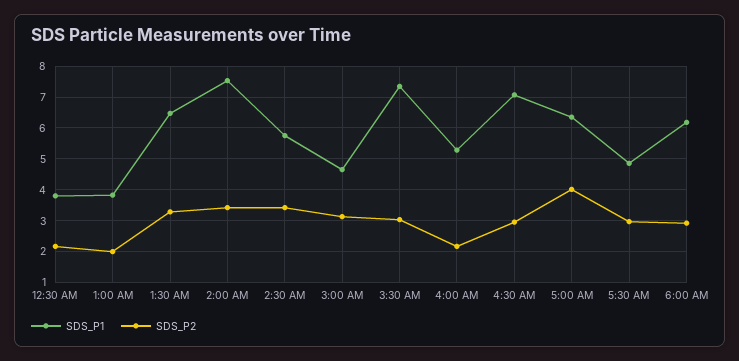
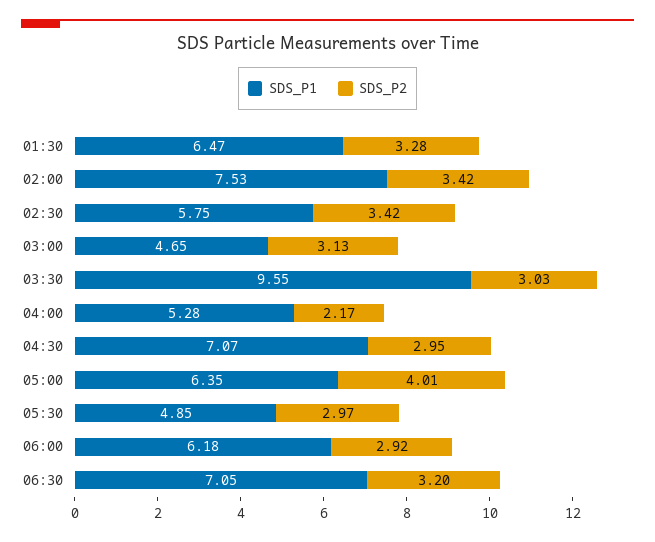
SDS_P1, 12:30 AM: 3.8 -> none
SDS_P2, 12:30 AM: 2.2 -> none
SDS_P1, 1:00 AM: 3.8 -> none
SDS_P2, 1:00 AM: 2 -> none
SDS_P1, 3:30 AM: 7.4 -> 9.55
SDS_P1, 06:30: none -> 7.05
SDS_P2, 06:30: none -> 3.2

